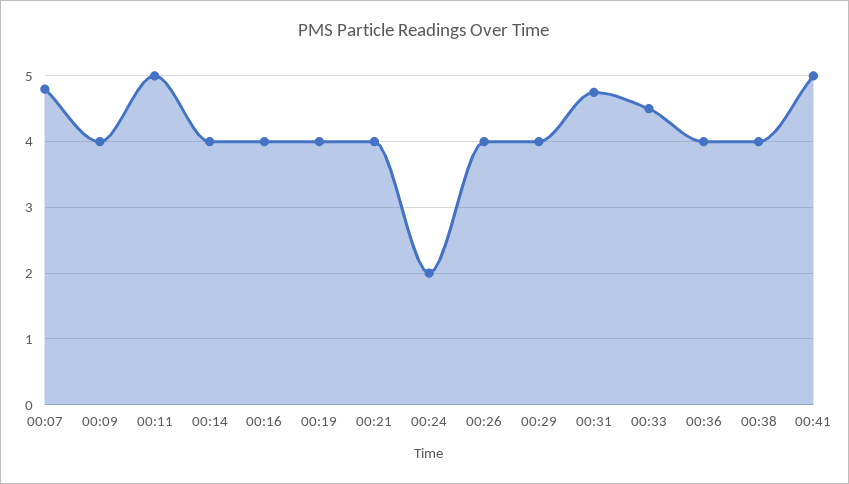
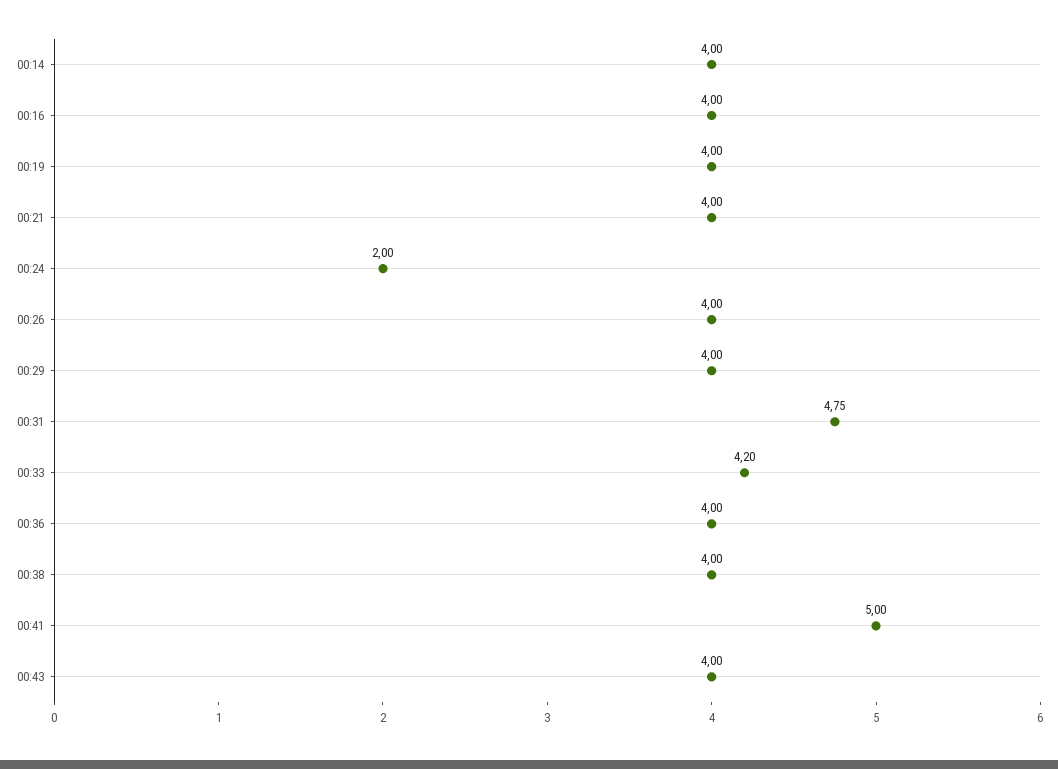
00:07: 4.8 -> none
00:09: 4 -> none
00:11: 5 -> none
00:33: 4.5 -> 4.2
00:43: none -> 4

